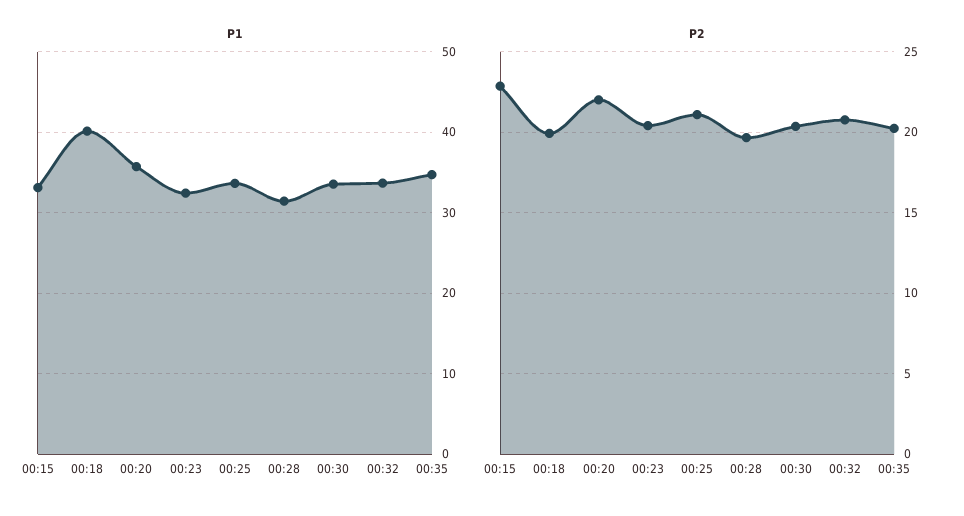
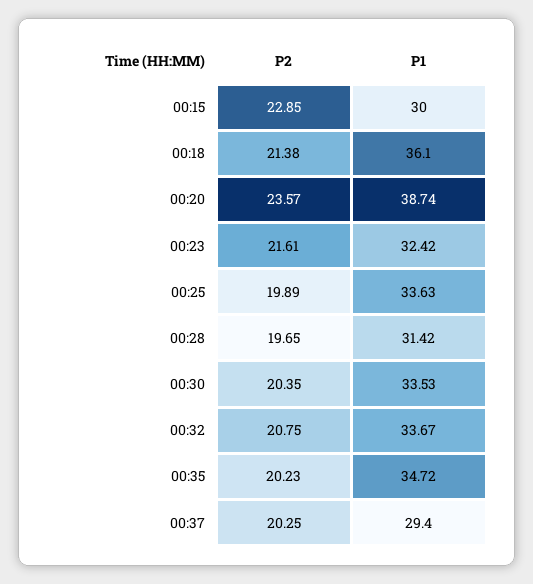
P1, 00:15: 33 -> 30
P1, 00:18: 40 -> 36.1
P1, 00:20: 36 -> 38.74
P2, 00:18: 20 -> 21.38
P2, 00:20: 22 -> 23.57
P2, 00:23: 20.5 -> 21.61
P2, 00:25: 21 -> 19.89
P2, 00:37: none -> 20.25
P1, 00:37: none -> 29.4

